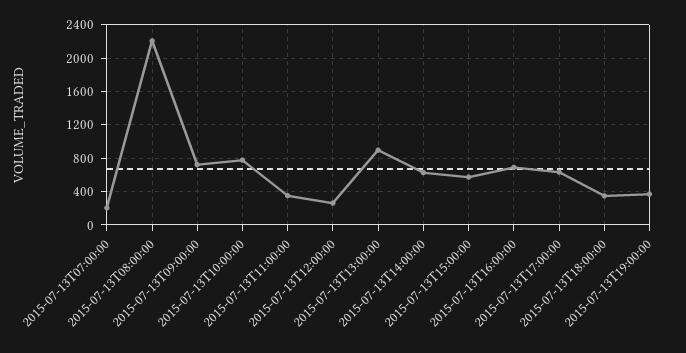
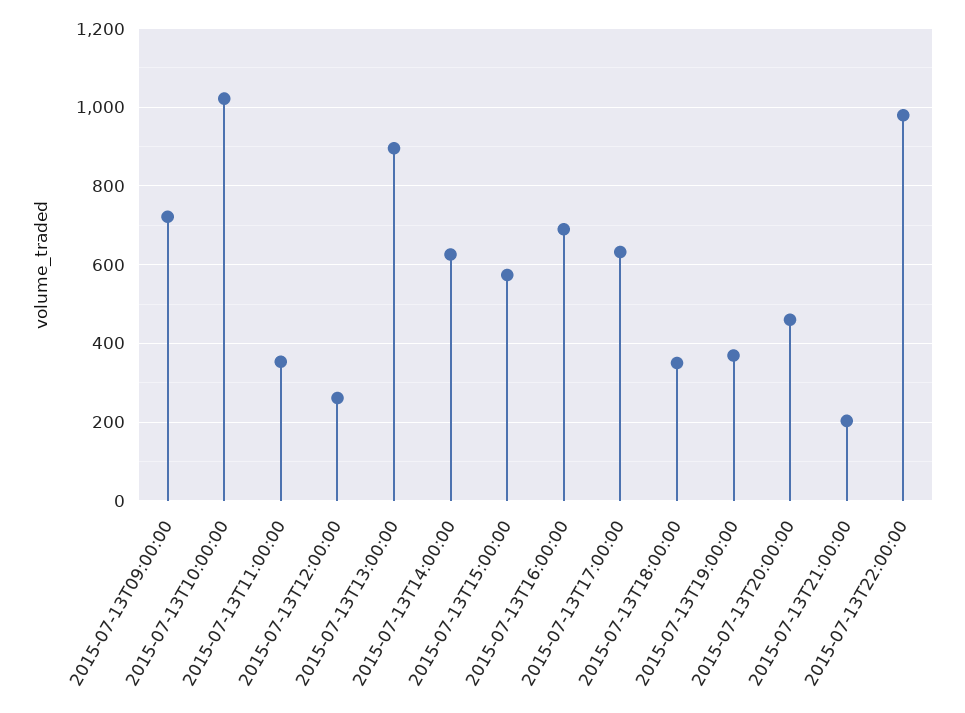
2015-07-13T07:00:00: 200 -> none
2015-07-13T08:00:00: 2200 -> none
2015-07-13T10:00:00: 800 -> 1020
2015-07-13T20:00:00: none -> 460
2015-07-13T21:00:00: none -> 200
2015-07-13T22:00:00: none -> 980

